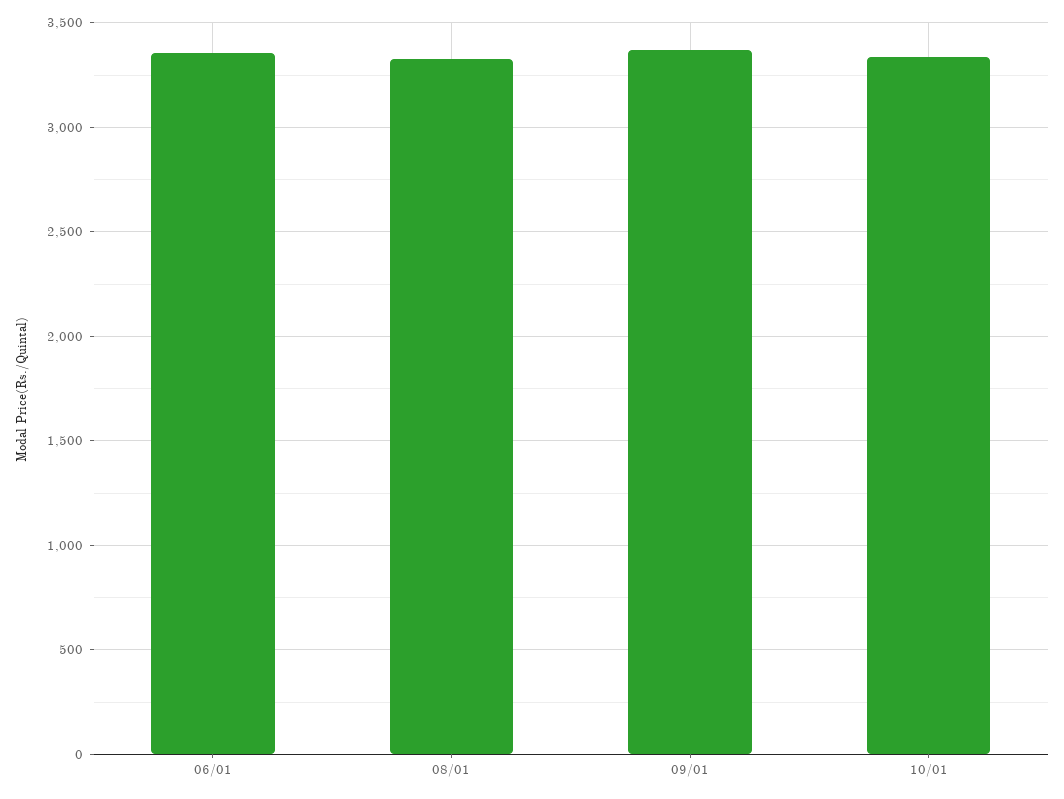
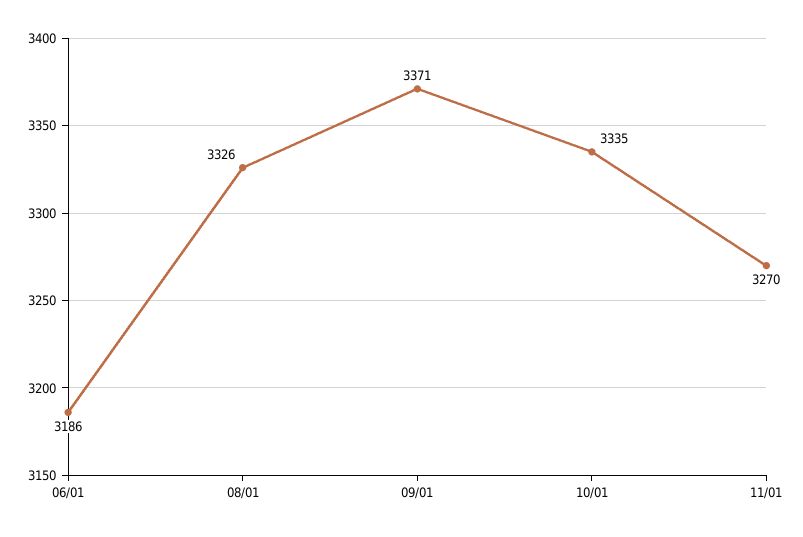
06/01: 3350 -> 3186
11/01: none -> 3270

